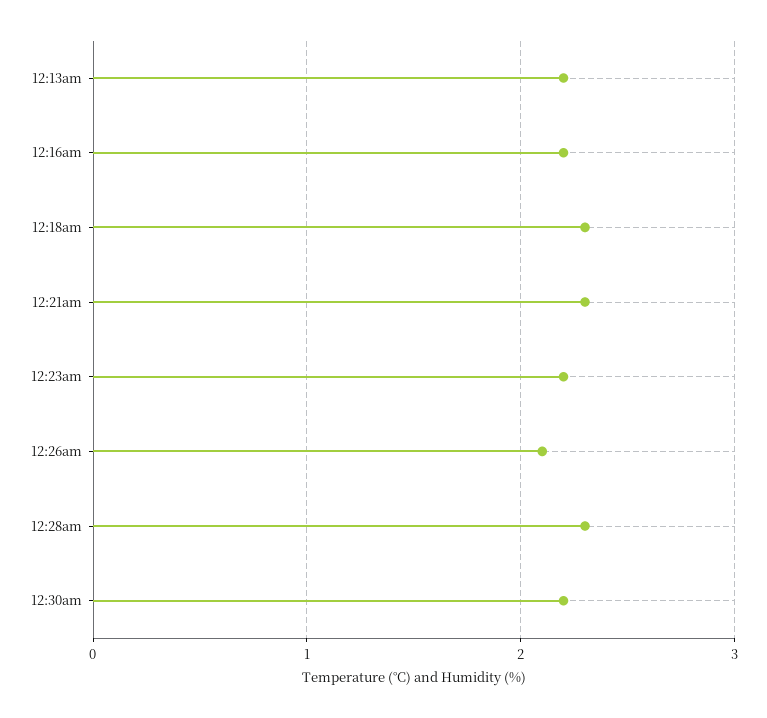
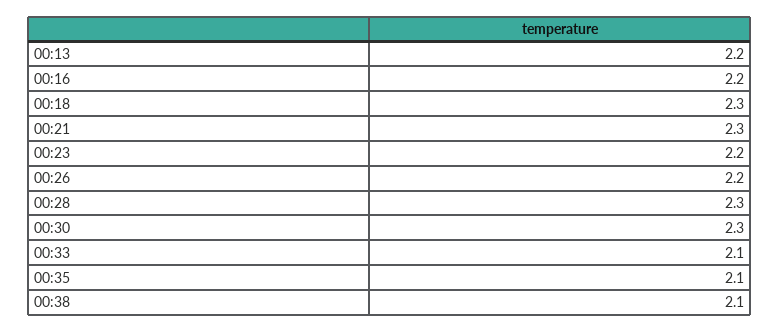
12:26am: 2.1 -> 2.2
12:30am: 2.2 -> 2.3
00:33: none -> 2.1
00:35: none -> 2.1
00:38: none -> 2.1

